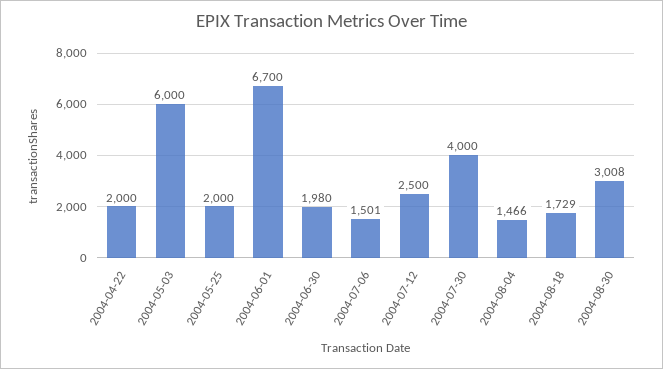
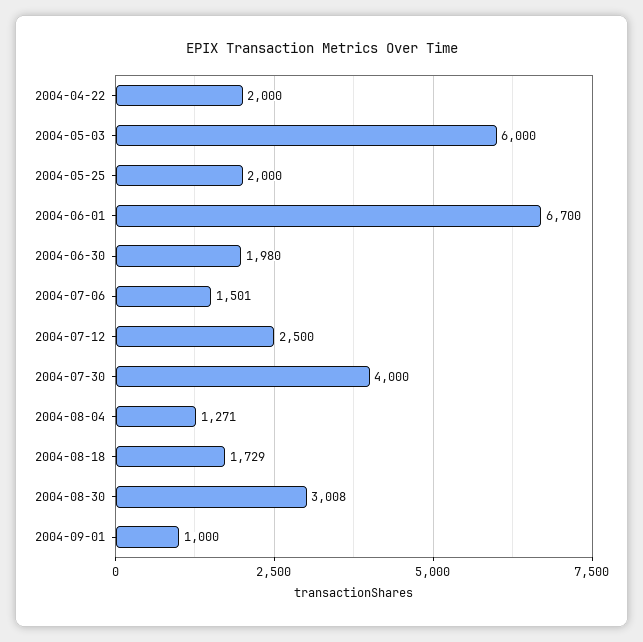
2004-08-04: 1466 -> 1271
2004-09-01: none -> 1000

